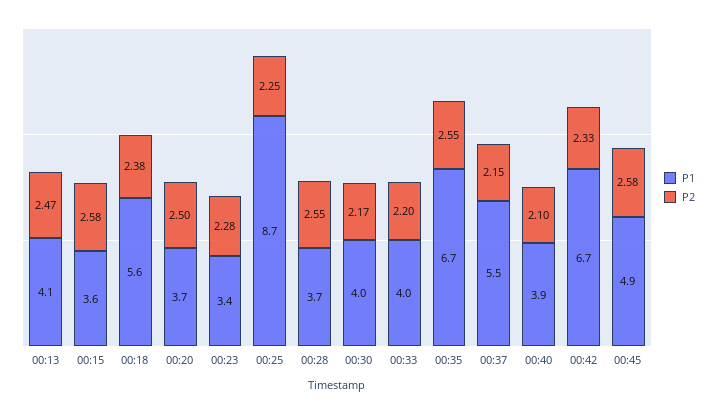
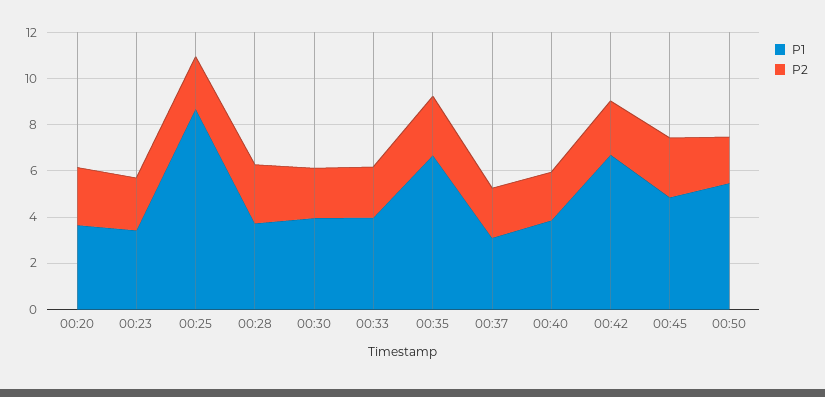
P1, 00:13: 4.1 -> none
P2, 00:13: 2.47 -> none
P1, 00:15: 3.6 -> none
P2, 00:15: 2.58 -> none
P1, 00:18: 5.6 -> none
P2, 00:18: 2.38 -> none
P1, 00:37: 5.5 -> 3
P1, 00:50: none -> 5.5
P2, 00:50: none -> 2

